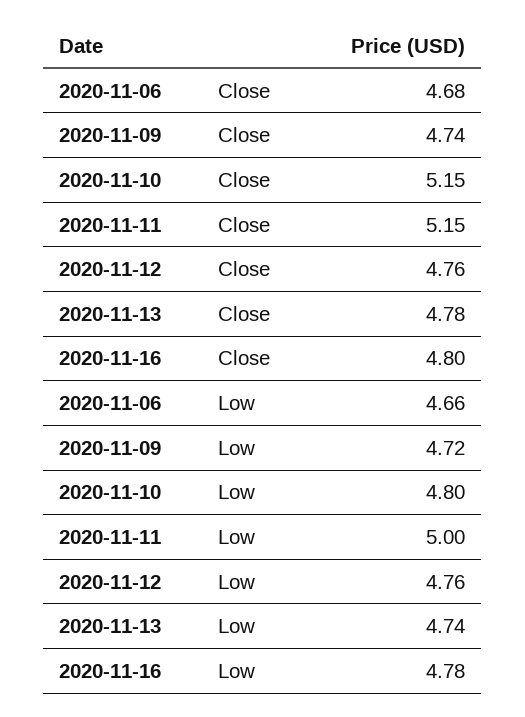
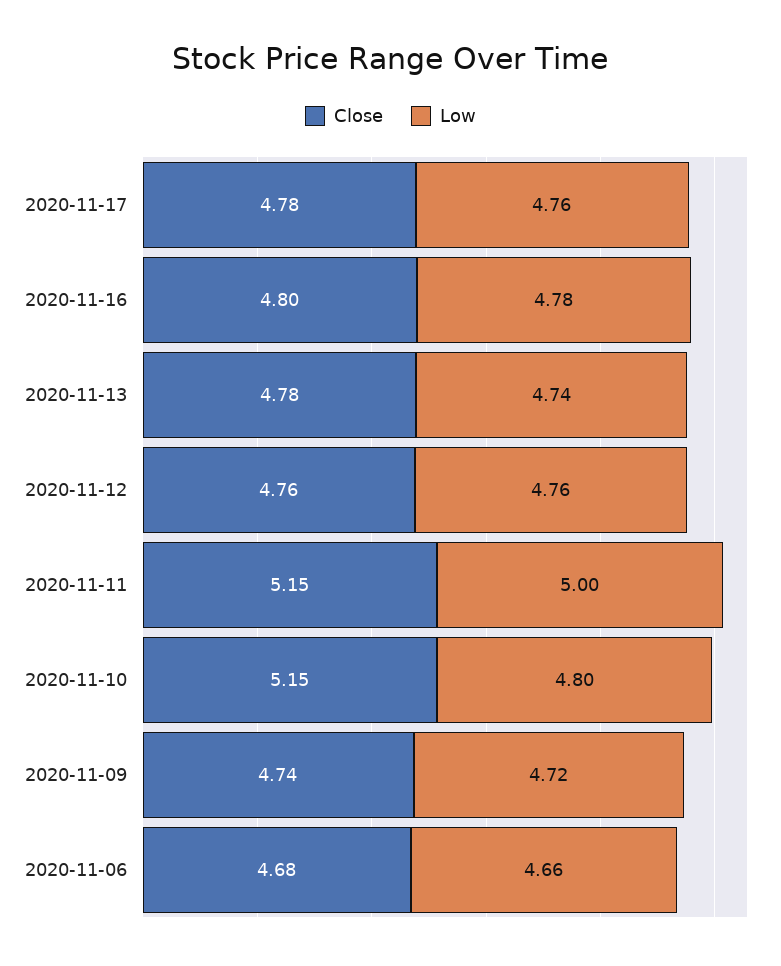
Close, 2020-11-17: none -> 4.78
Low, 2020-11-17: none -> 4.76

